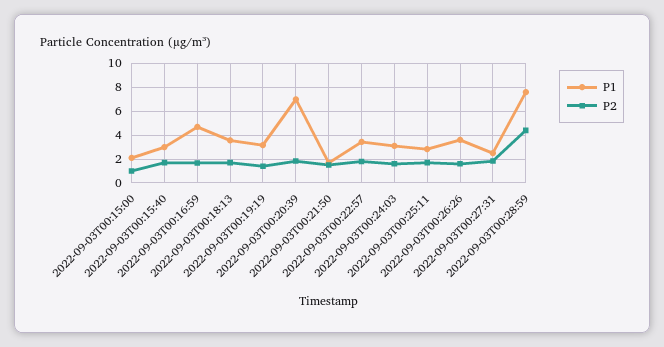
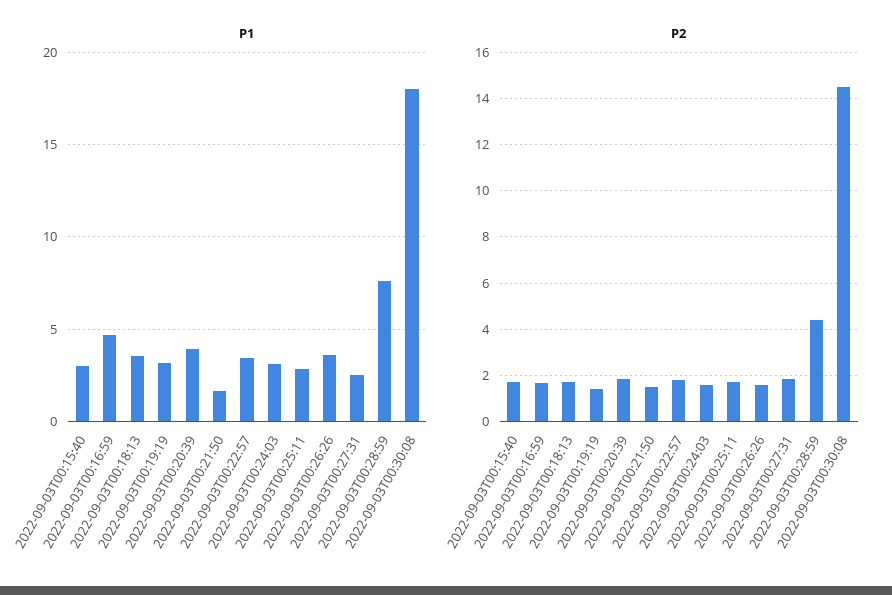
P1, 2022-09-03T00:15:00: 2 -> none
P2, 2022-09-03T00:15:00: 1 -> none
P1, 2022-09-03T00:20:39: 7 -> 4
P1, 2022-09-03T00:30:08: none -> 18
P2, 2022-09-03T00:30:08: none -> 14.5

